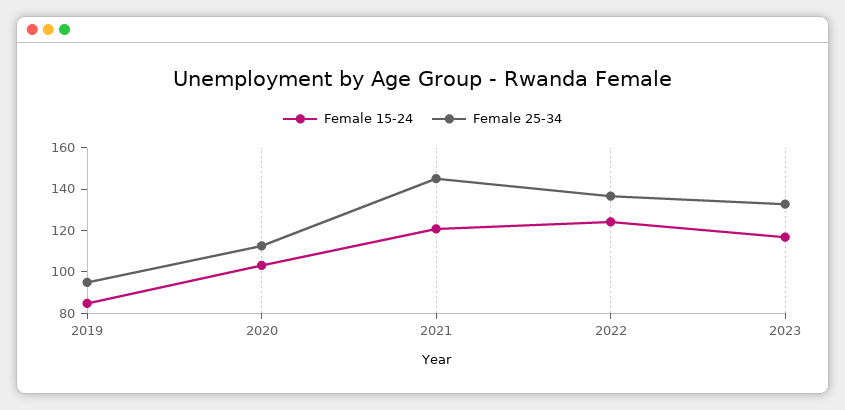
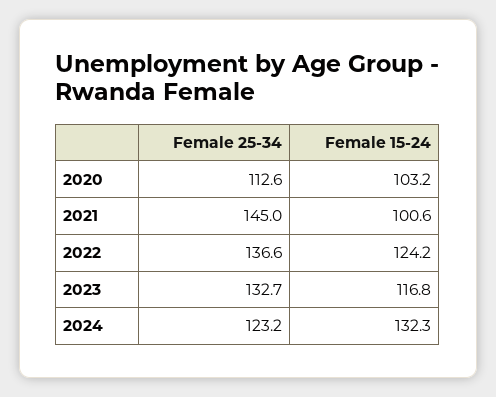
Female 15-24, 2019: 85 -> none
Female 25-34, 2019: 95 -> none
Female 15-24, 2021: 120 -> 100.6
Female 25-34, 2024: none -> 123.2
Female 15-24, 2024: none -> 132.3

